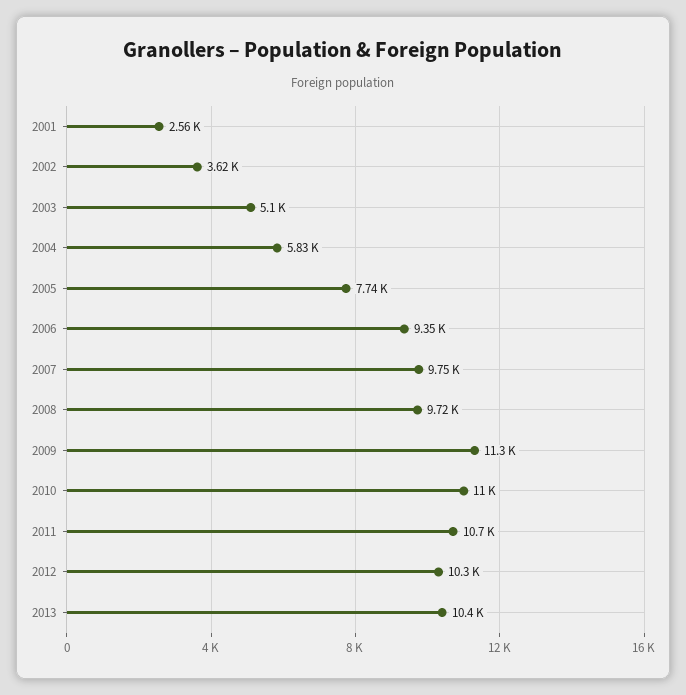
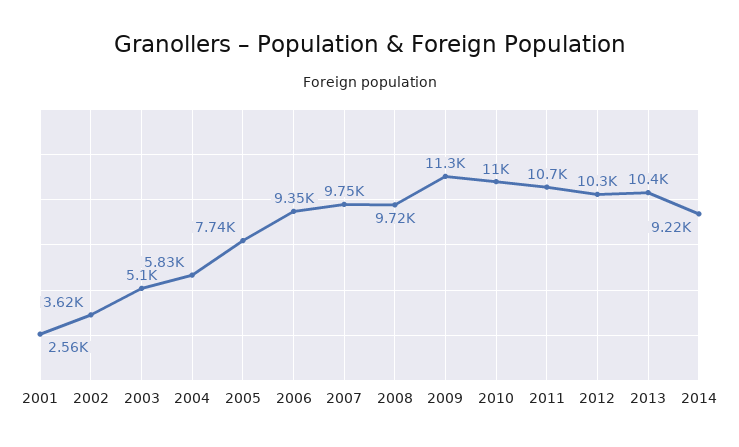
2014: none -> 9220

